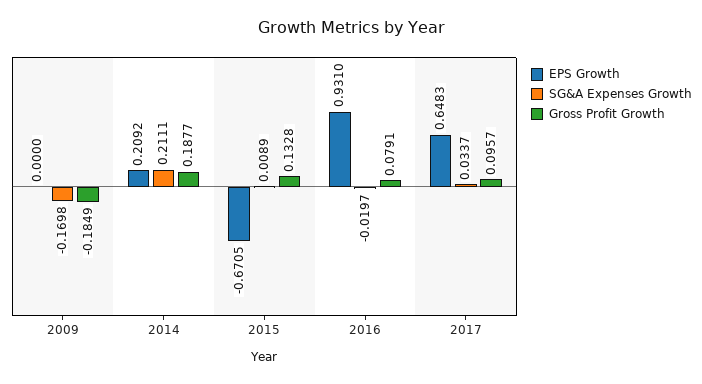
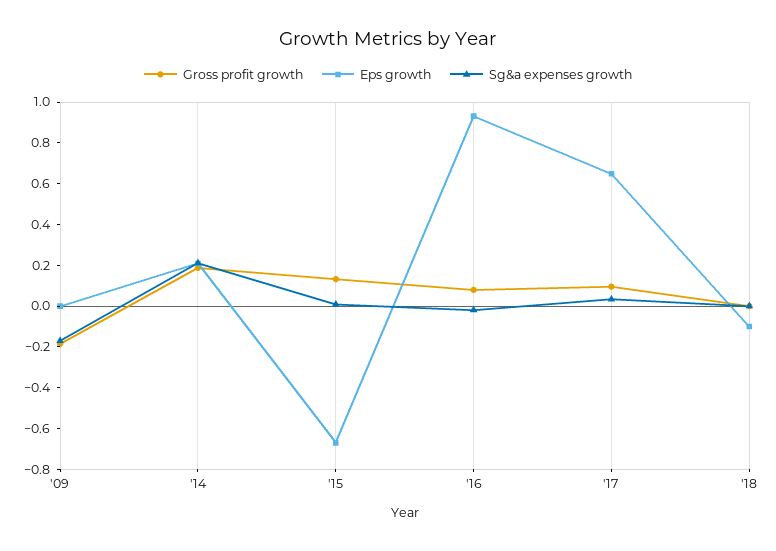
Gross Profit Growth, '18: none -> 0
EPS Growth, '18: none -> -0.1
SG&A Expenses Growth, '18: none -> 0

